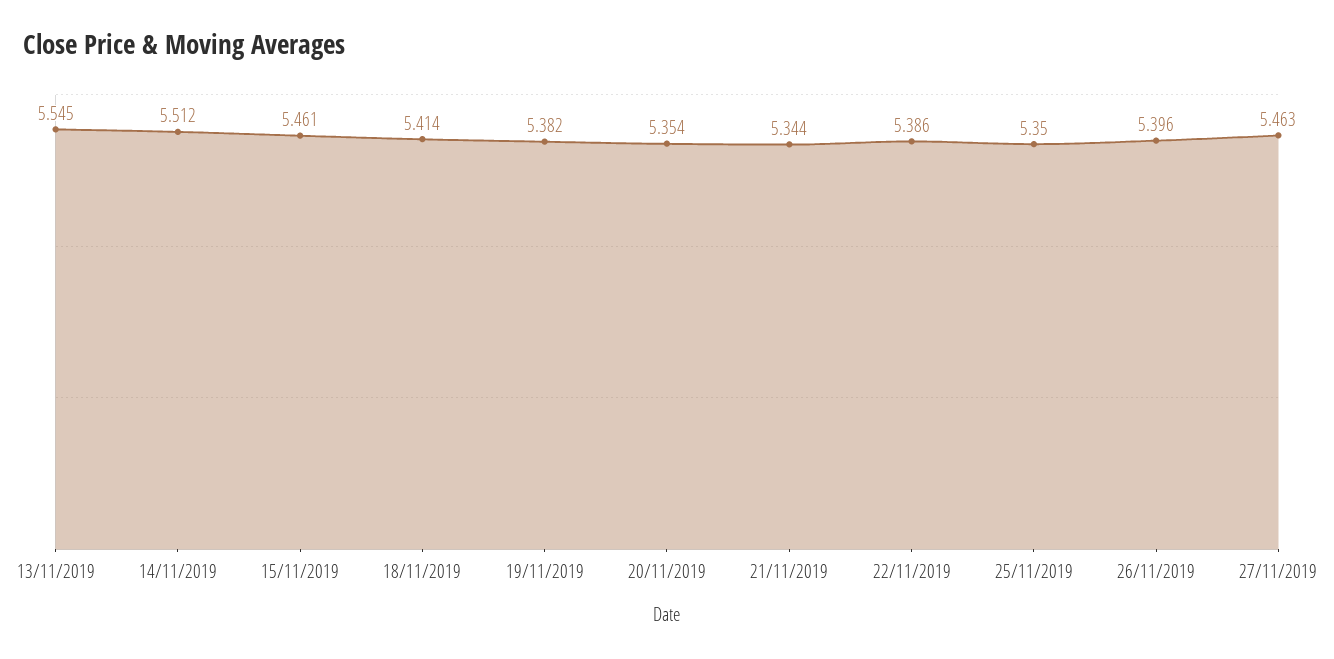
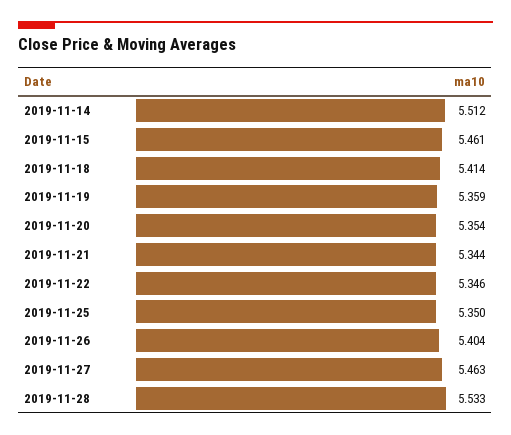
13/11/2019: 5.545 -> none
19/11/2019: 5.382 -> 5.359
22/11/2019: 5.386 -> 5.346
26/11/2019: 5.396 -> 5.404
2019-11-28: none -> 5.533

